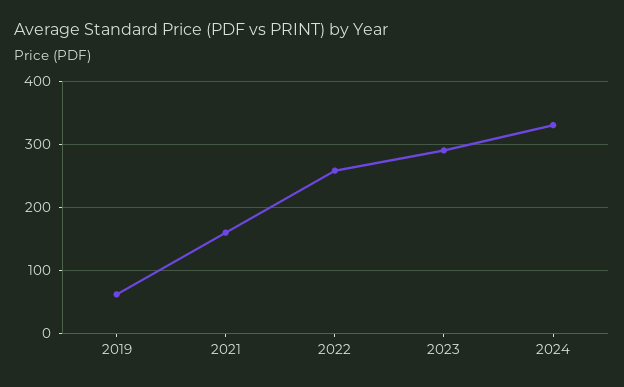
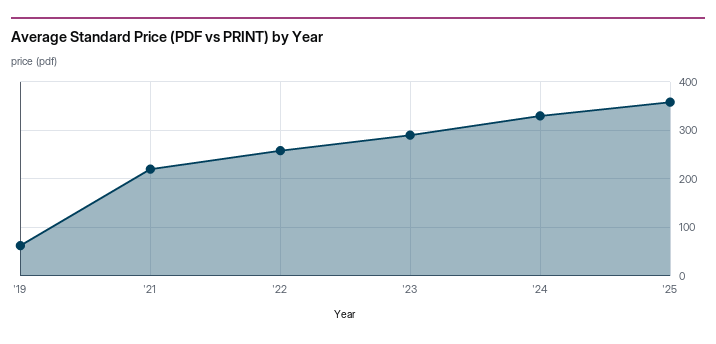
2021: 160 -> 220
'25: none -> 360

